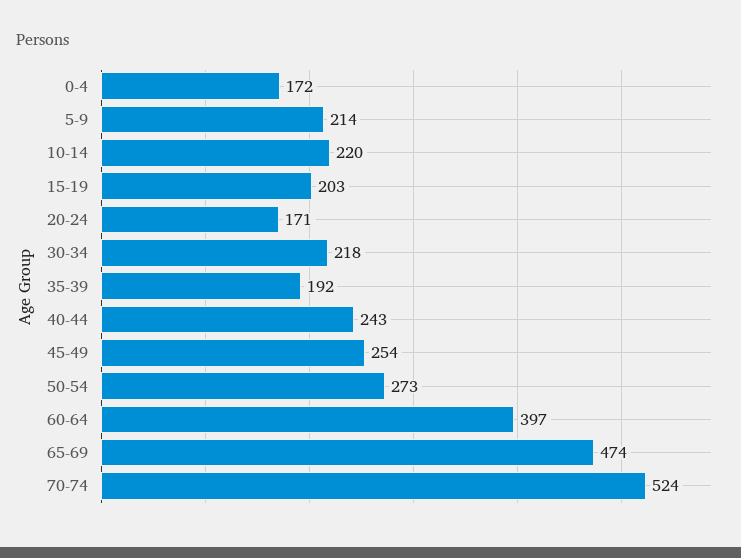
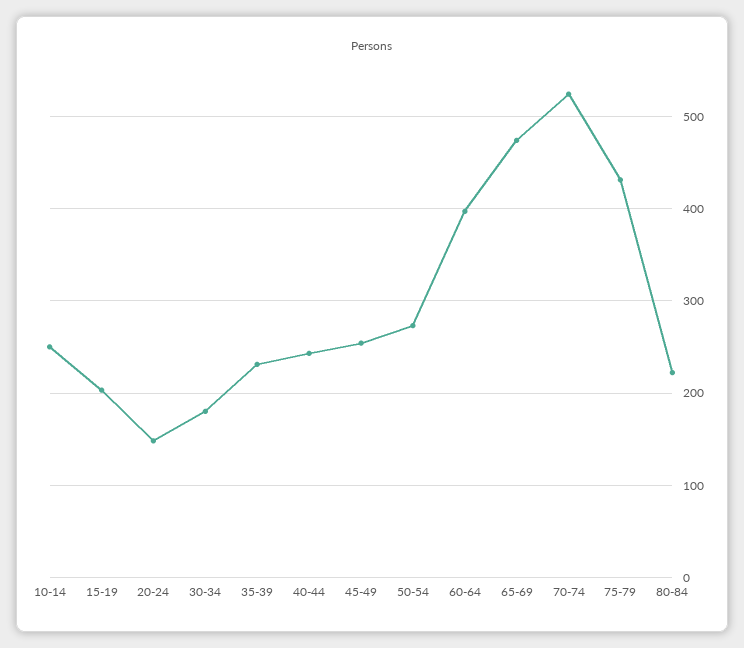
0-4: 172 -> none
5-9: 214 -> none
10-14: 220 -> 250
20-24: 171 -> 150
30-34: 218 -> 180
35-39: 192 -> 230
75-79: none -> 430
80-84: none -> 220

